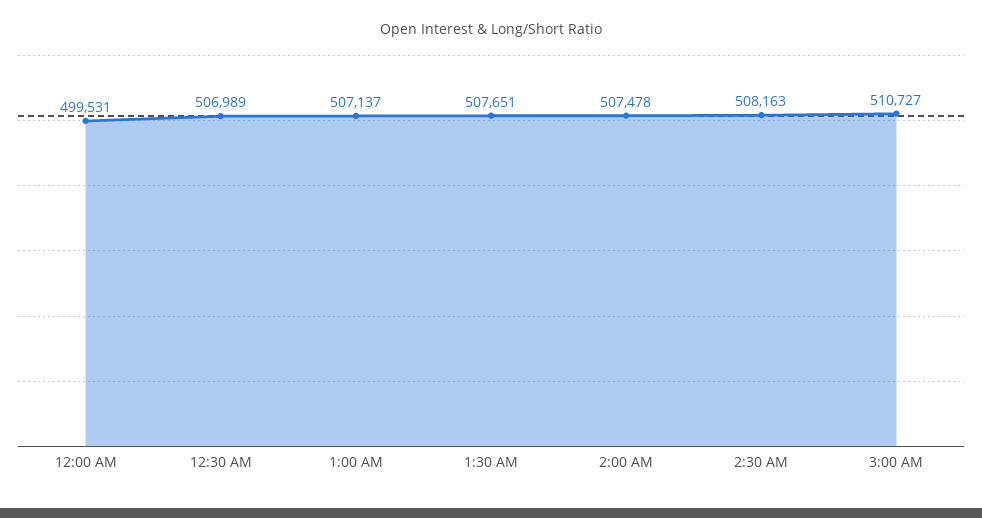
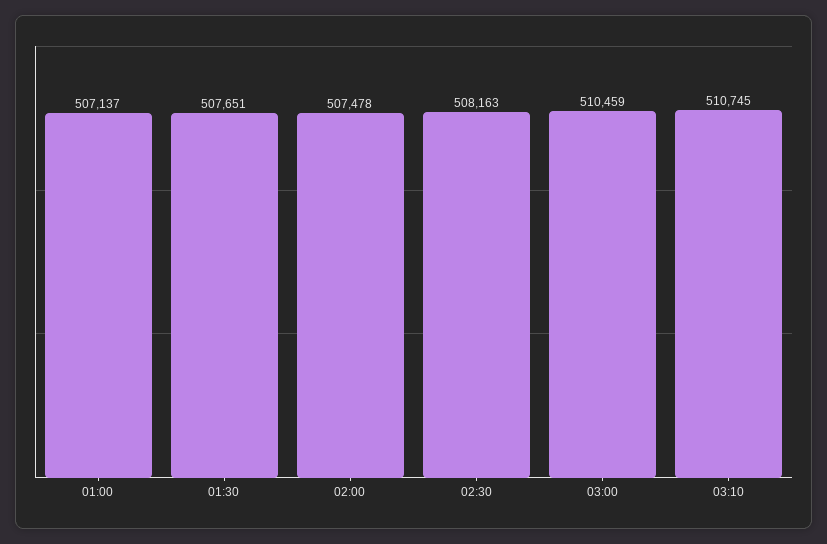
12:00 AM: 499531 -> none
12:30 AM: 506989 -> none
3:00 AM: 510727 -> 510459
03:10: none -> 510745

